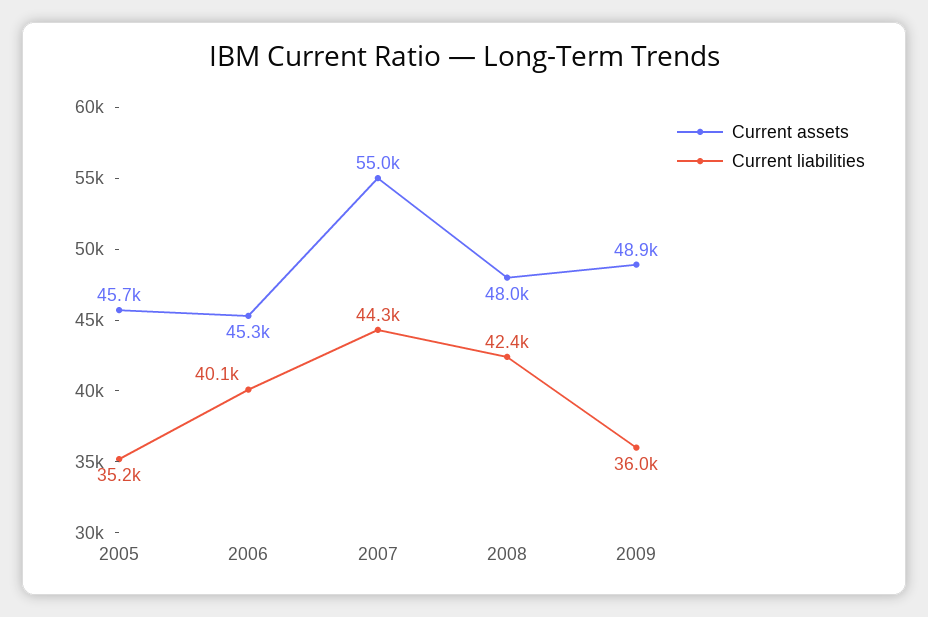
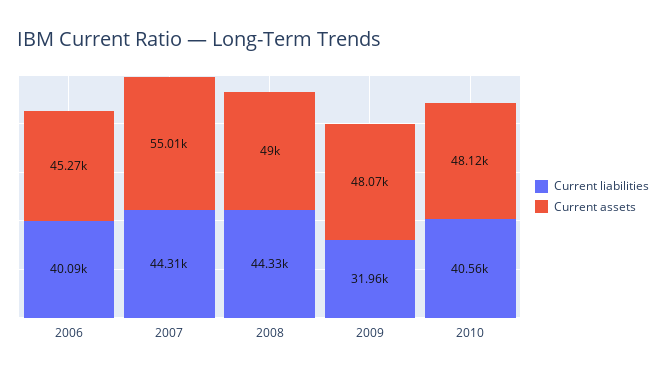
Current assets, 2005: 45700 -> none
Current liabilities, 2005: 35200 -> none
Current assets, 2008: 48000 -> 49000
Current liabilities, 2008: 42400 -> 44330
Current assets, 2009: 48900 -> 48070
Current liabilities, 2009: 36000 -> 31960
Current liabilities, 2010: none -> 40560
Current assets, 2010: none -> 48120

